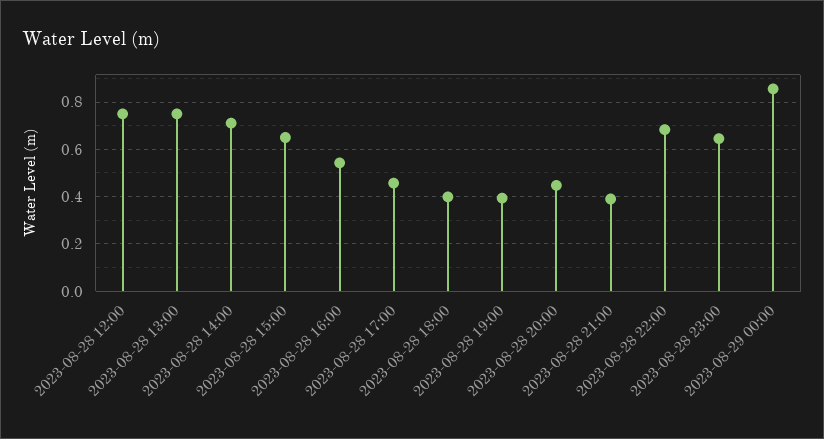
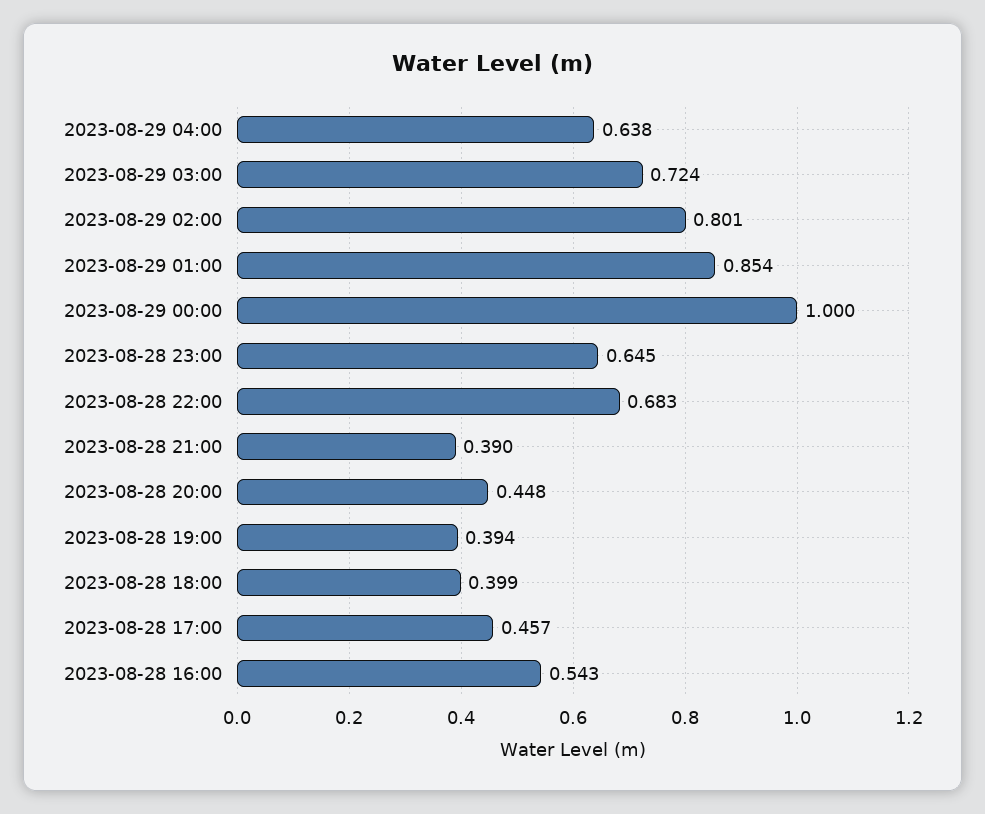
2023-08-28 12:00: 0.75 -> none
2023-08-28 13:00: 0.75 -> none
2023-08-28 14:00: 0.7 -> none
2023-08-28 15:00: 0.65 -> none
2023-08-29 00:00: 0.85 -> 1
2023-08-29 04:00: none -> 0.638
2023-08-29 03:00: none -> 0.724
2023-08-29 02:00: none -> 0.801
2023-08-29 01:00: none -> 0.854

